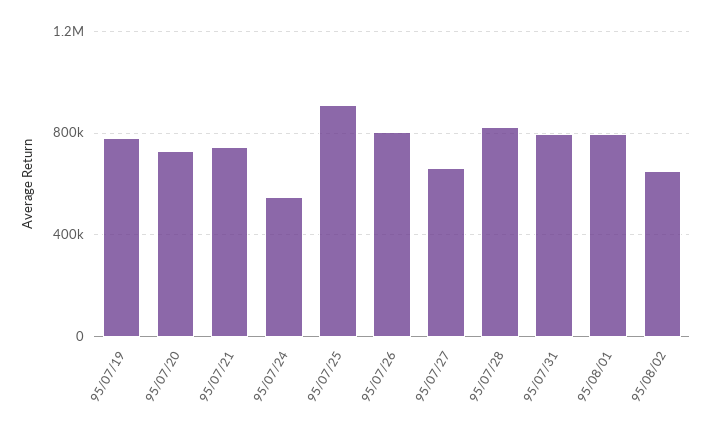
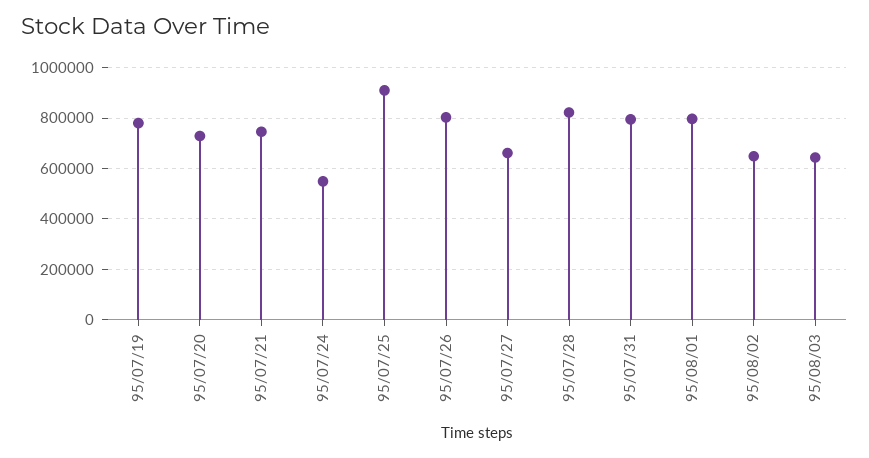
95/08/03: none -> 650000

